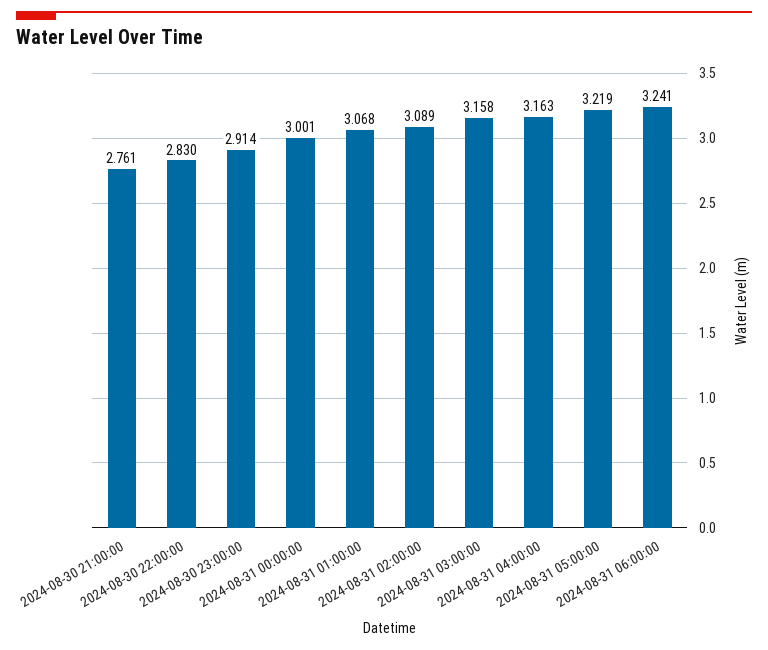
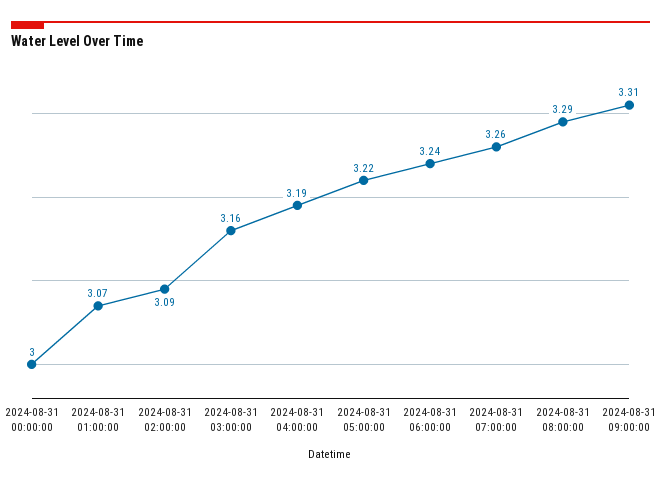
2024-08-30 21:00:00: 2.761 -> none
2024-08-30 22:00:00: 2.83 -> none
2024-08-30 23:00:00: 2.914 -> none
2024-08-31 04:00:00: 3.163 -> 3.19
2024-08-31 07:00:00: none -> 3.26
2024-08-31 08:00:00: none -> 3.29
2024-08-31 09:00:00: none -> 3.31

